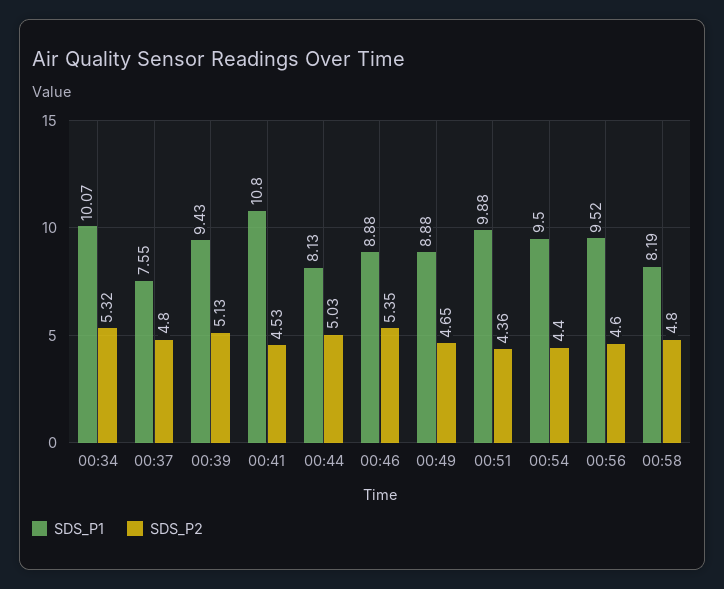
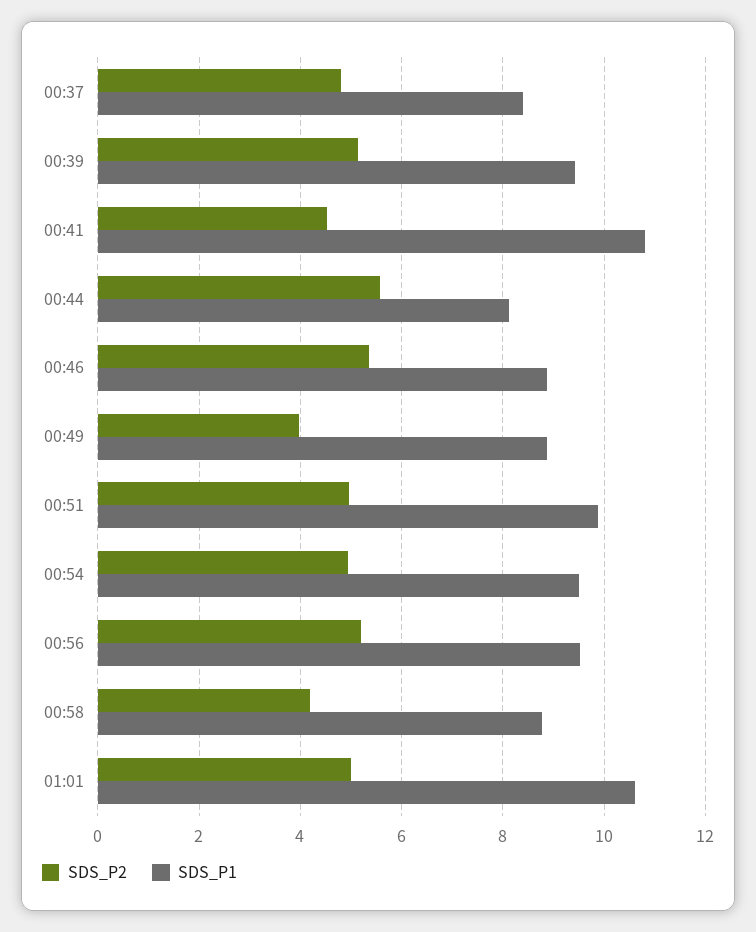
SDS_P1, 00:34: 10.07 -> none
SDS_P2, 00:34: 5.32 -> none
SDS_P1, 00:37: 7.55 -> 8.4
SDS_P2, 00:44: 5.03 -> 5.6
SDS_P2, 00:49: 4.65 -> 4
SDS_P2, 00:51: 4.36 -> 5
SDS_P2, 00:54: 4.4 -> 5
SDS_P2, 00:56: 4.6 -> 5.2
SDS_P1, 00:58: 8.19 -> 8.8
SDS_P2, 00:58: 4.8 -> 4.2
SDS_P2, 01:01: none -> 5
SDS_P1, 01:01: none -> 10.6

